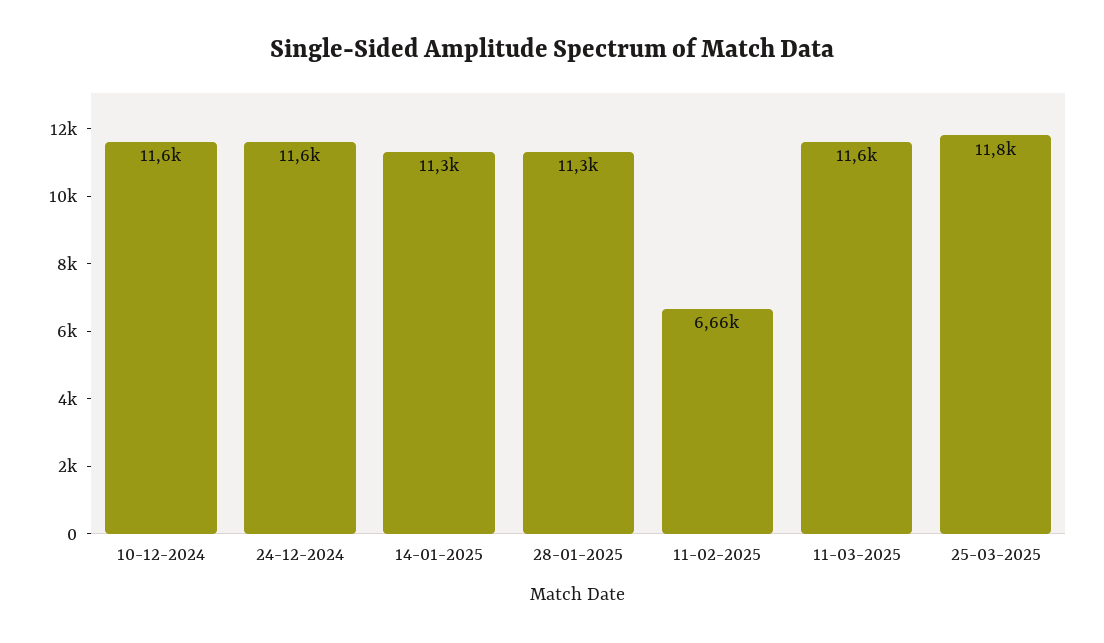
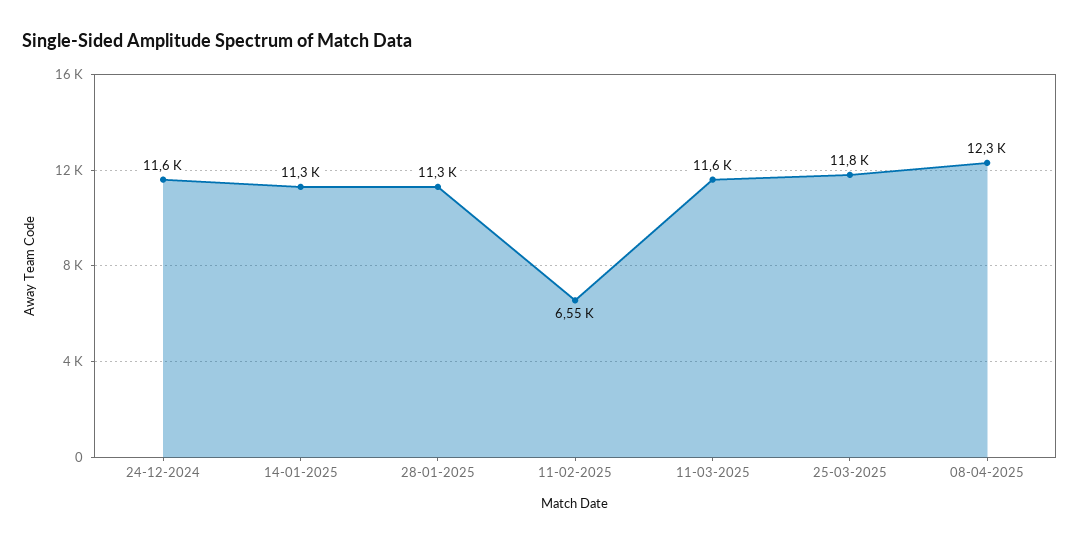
10-12-2024: 11600 -> none
11-02-2025: 6660 -> 6550
08-04-2025: none -> 12300

